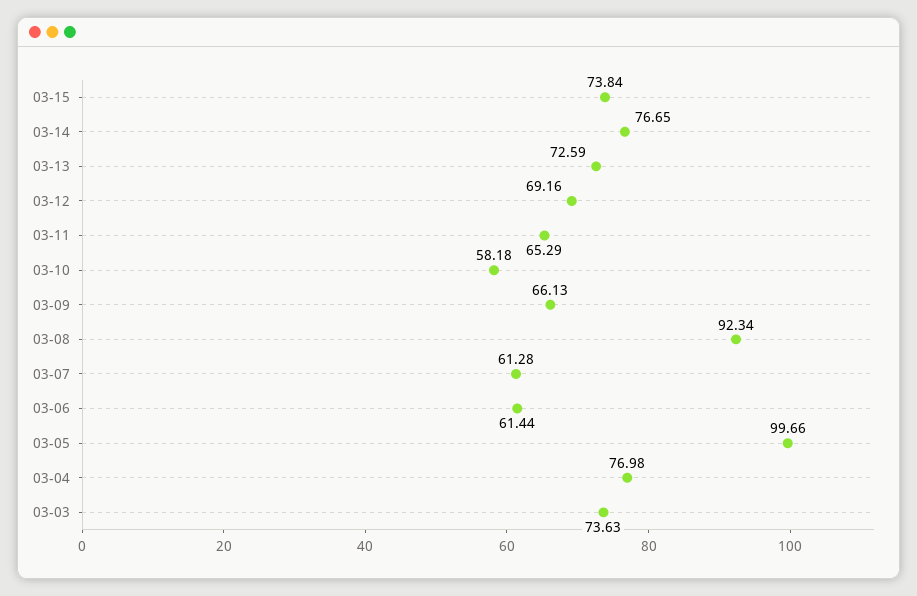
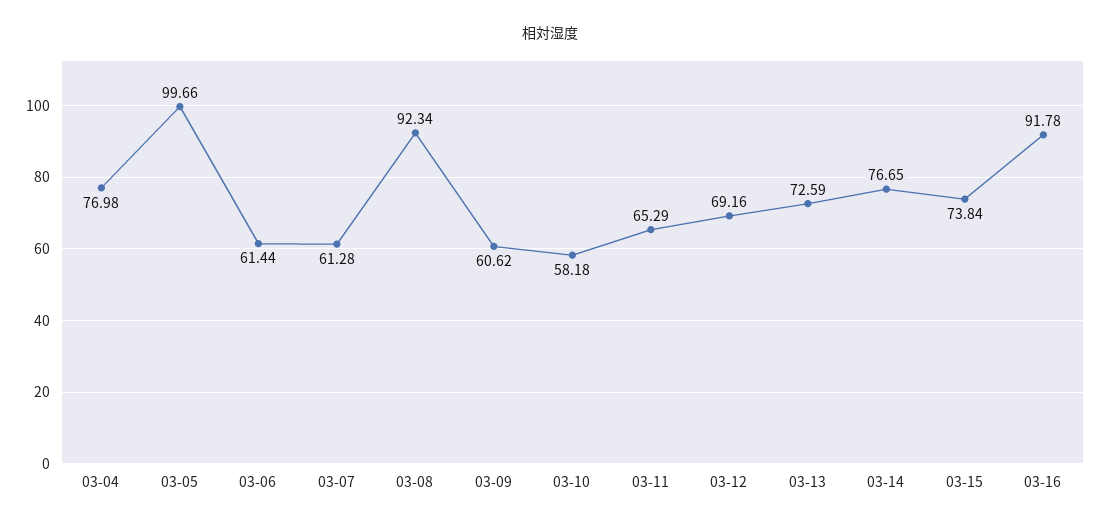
03-09: 66.13 -> 60.62
03-03: 73.63 -> none
03-16: none -> 91.78

